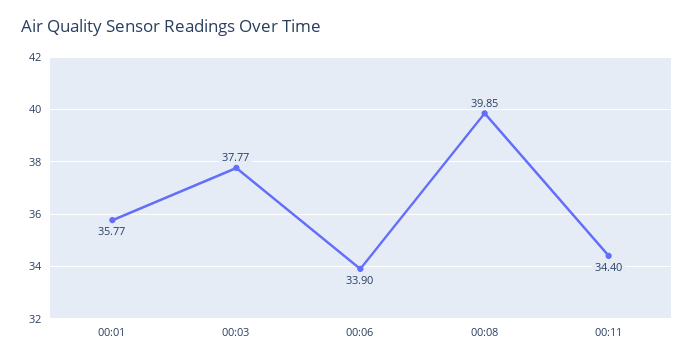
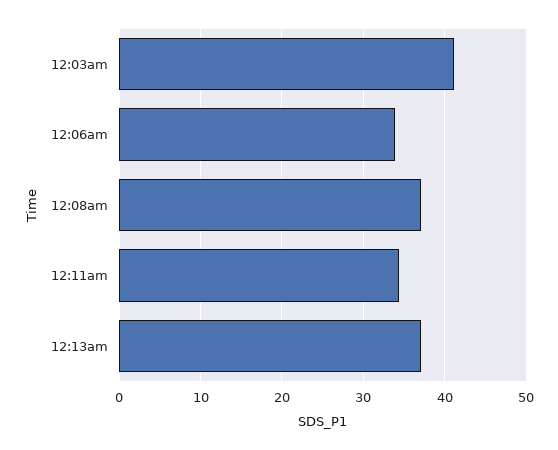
00:01: 35.77 -> none
00:03: 37.77 -> 41
00:08: 39.85 -> 37
12:13am: none -> 37

